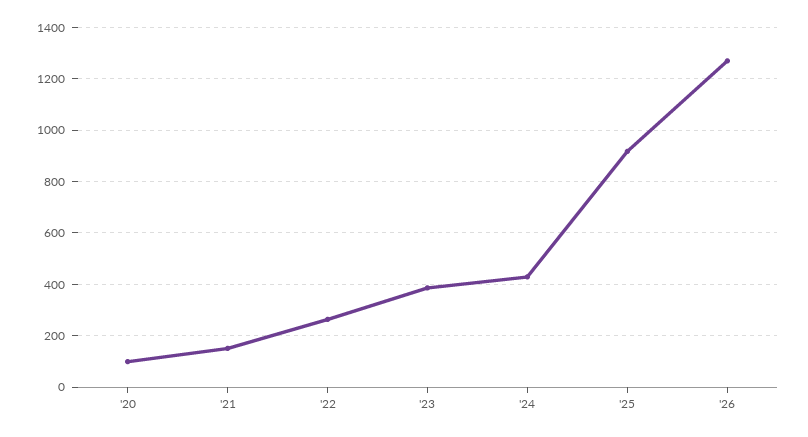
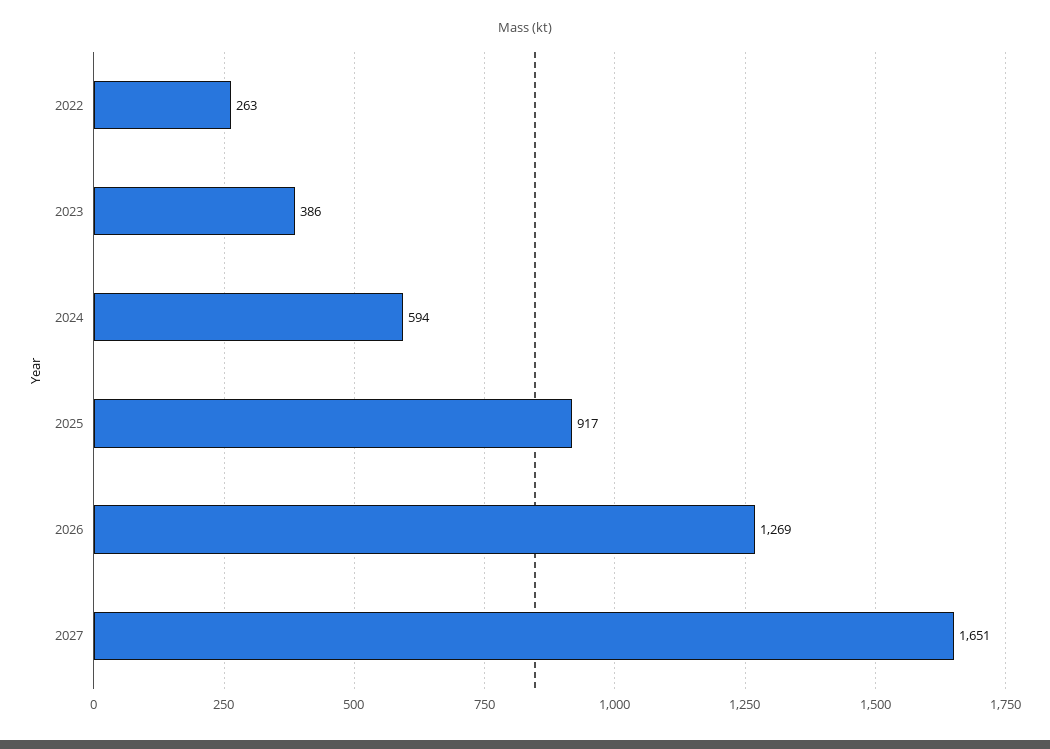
'20: 100 -> none
'21: 150 -> none
'24: 425 -> 594
2027: none -> 1651

